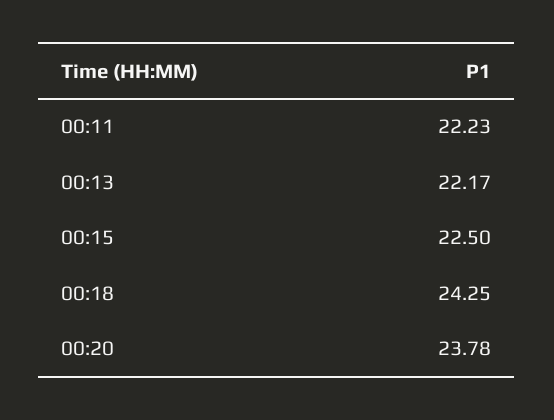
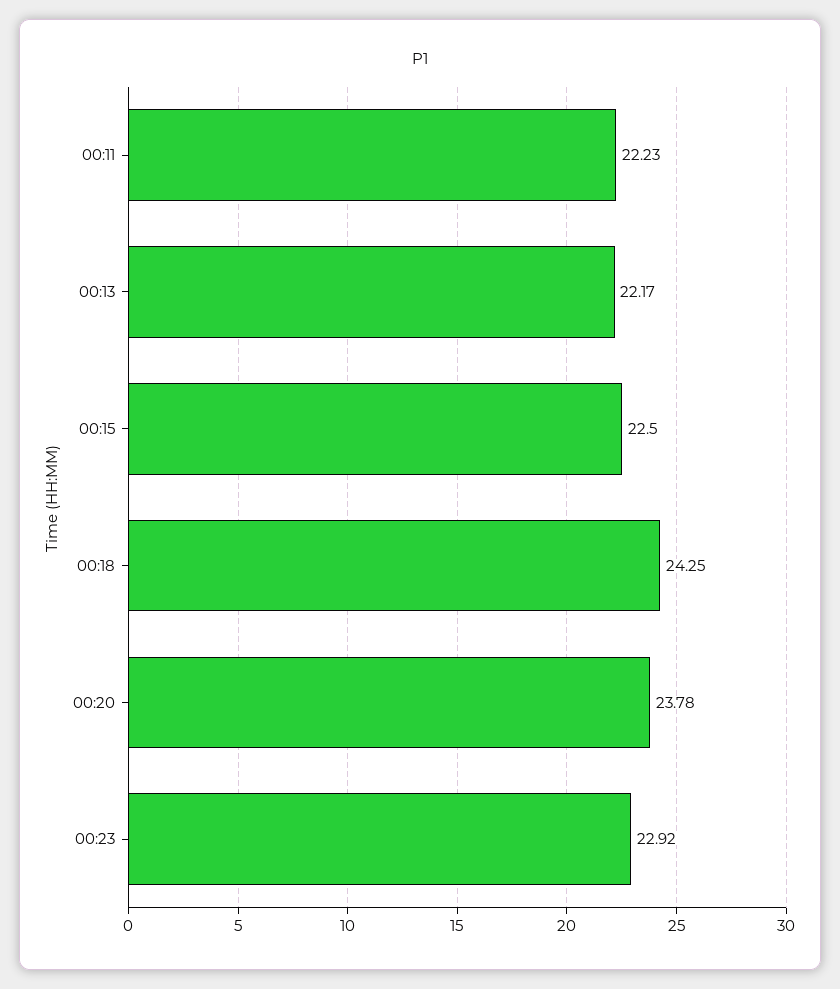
00:23: none -> 22.92

